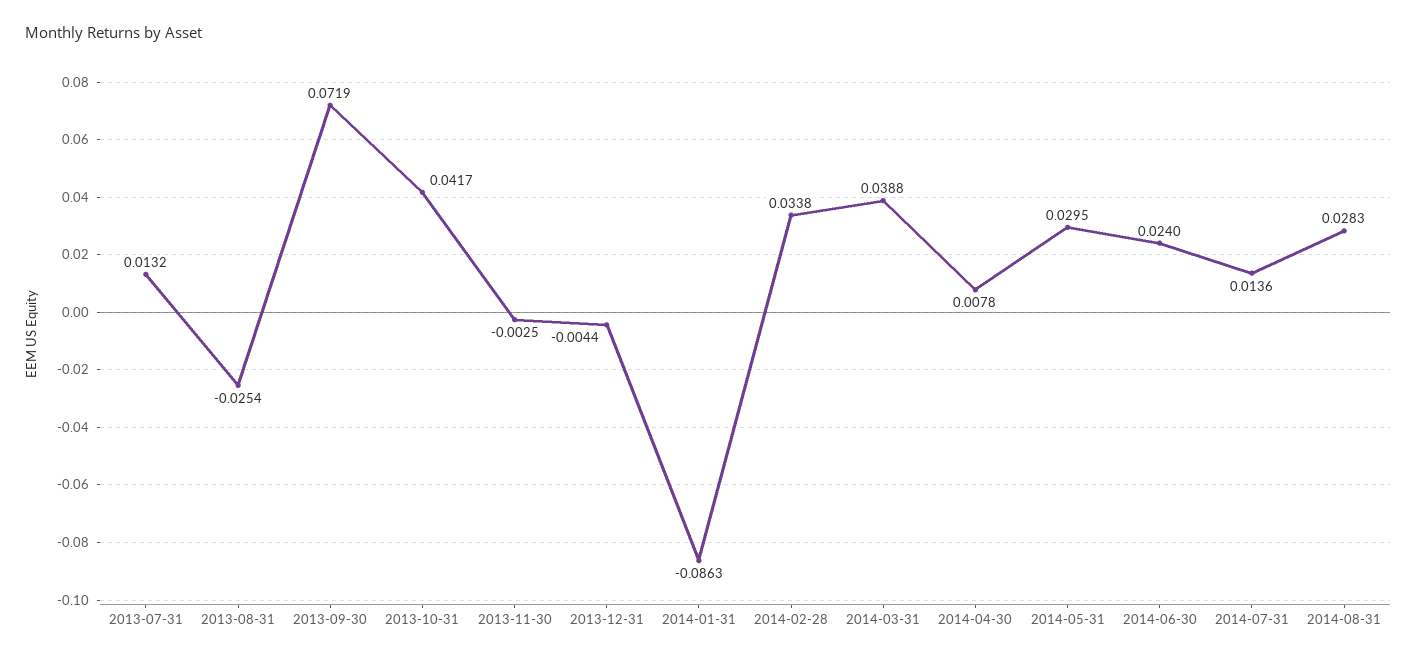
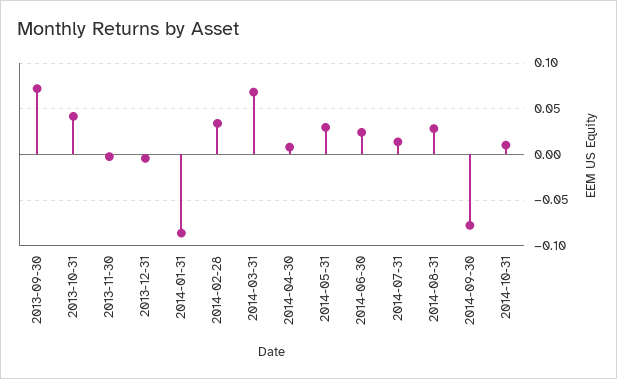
2013-07-31: 0.0132 -> none
2013-08-31: -0.0254 -> none
2014-03-31: 0.0388 -> 0.07
2014-09-30: none -> -0.08
2014-10-31: none -> 0.01

